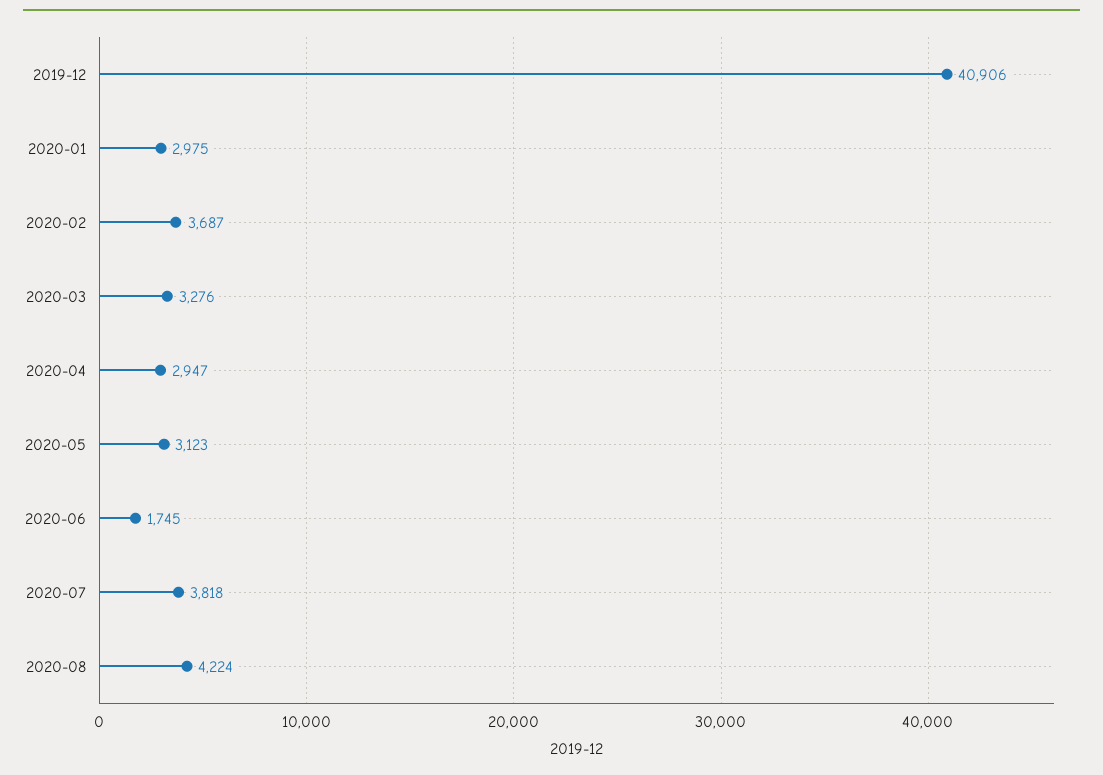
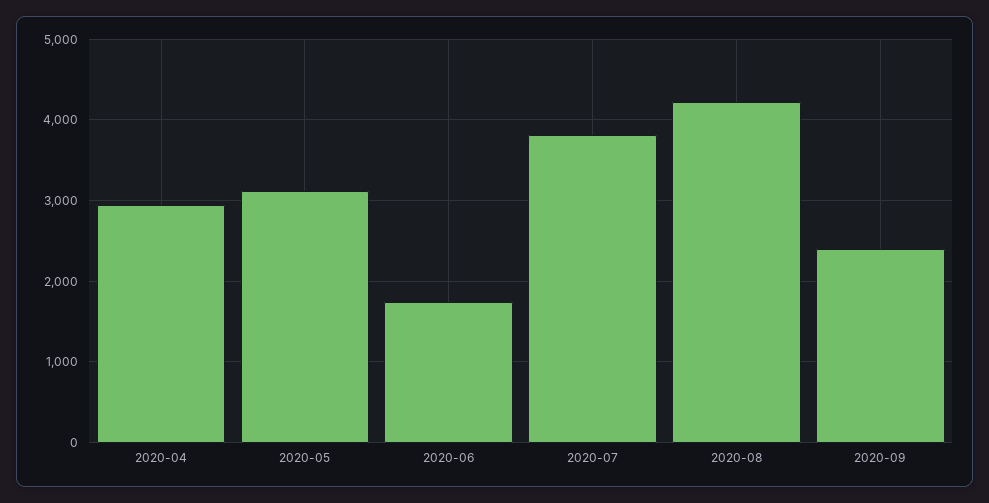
2019-12: 40906 -> none
2020-01: 2975 -> none
2020-02: 3687 -> none
2020-03: 3276 -> none
2020-09: none -> 2400

